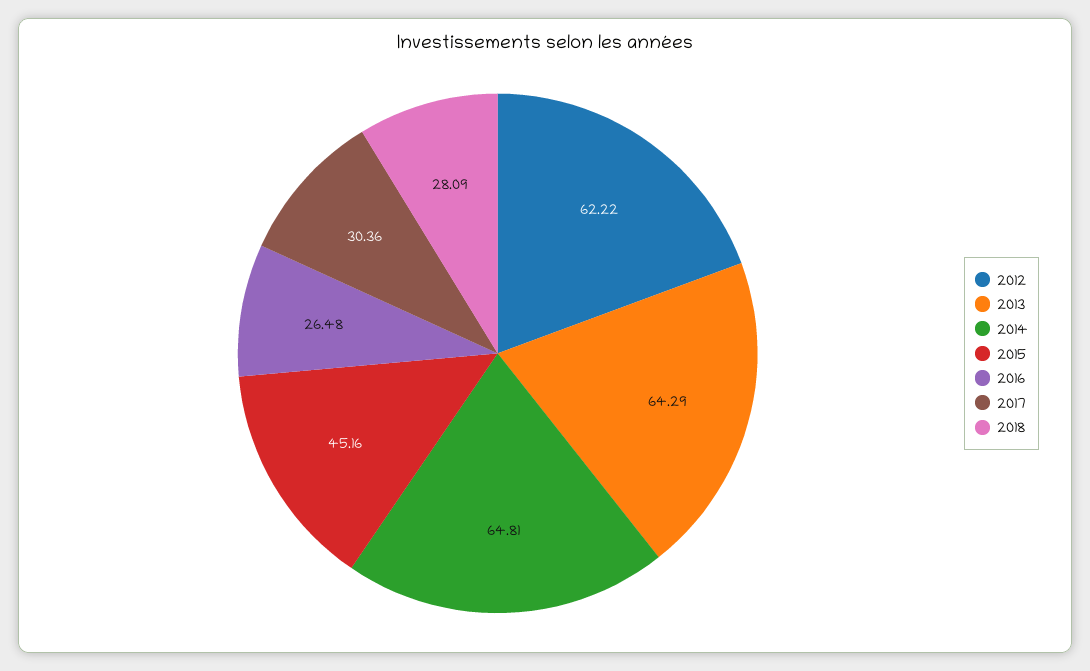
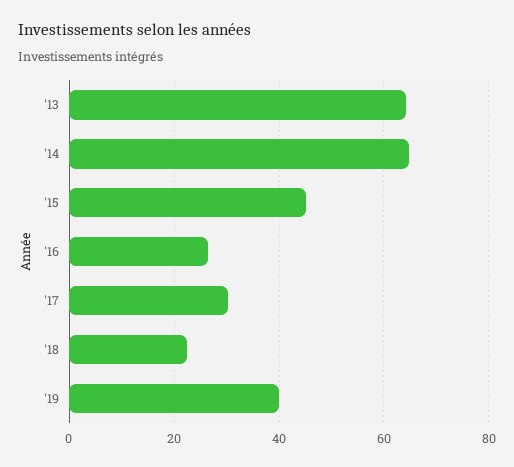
2012: 62.22 -> none
2018: 28.09 -> 22
'19: none -> 40

